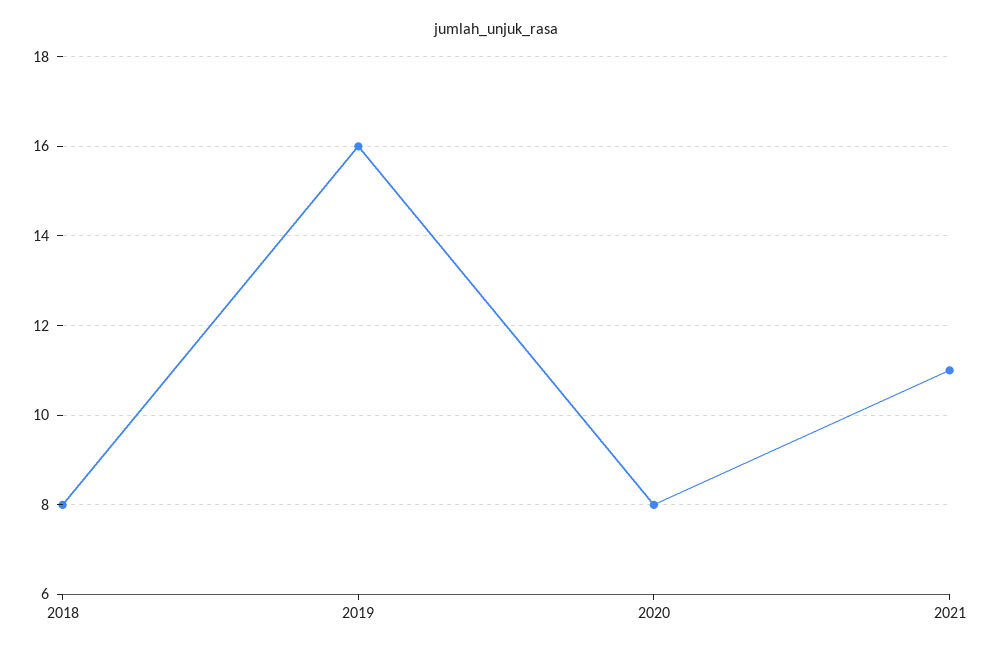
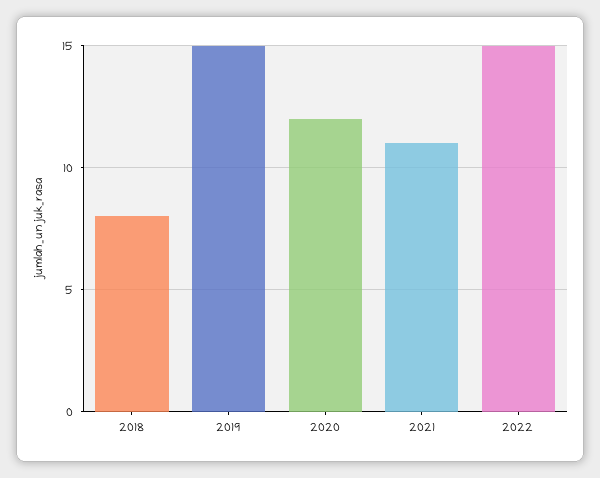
2019: 16 -> 15
2020: 8 -> 12
2022: none -> 15

